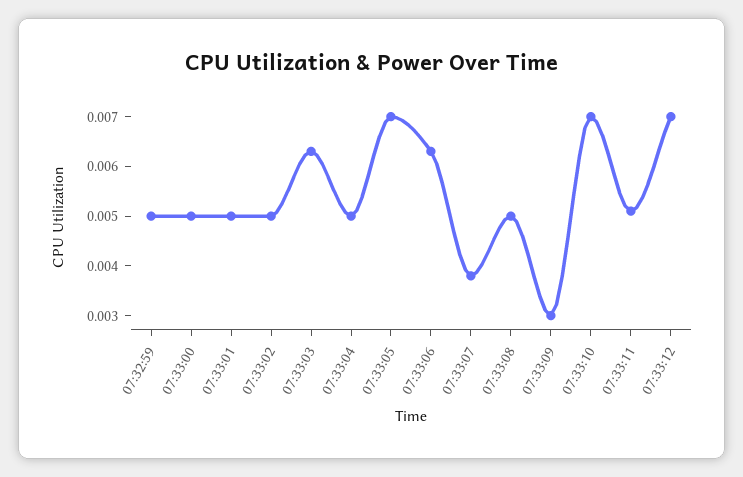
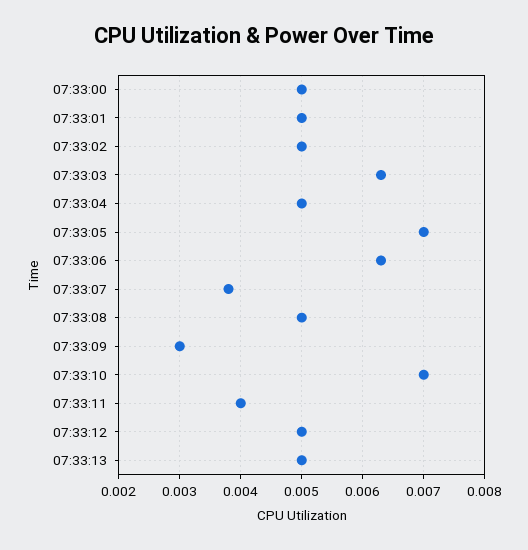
07:32:59: 0.005 -> none
07:33:11: 0.005 -> 0.004
07:33:12: 0.007 -> 0.005
07:33:13: none -> 0.005

